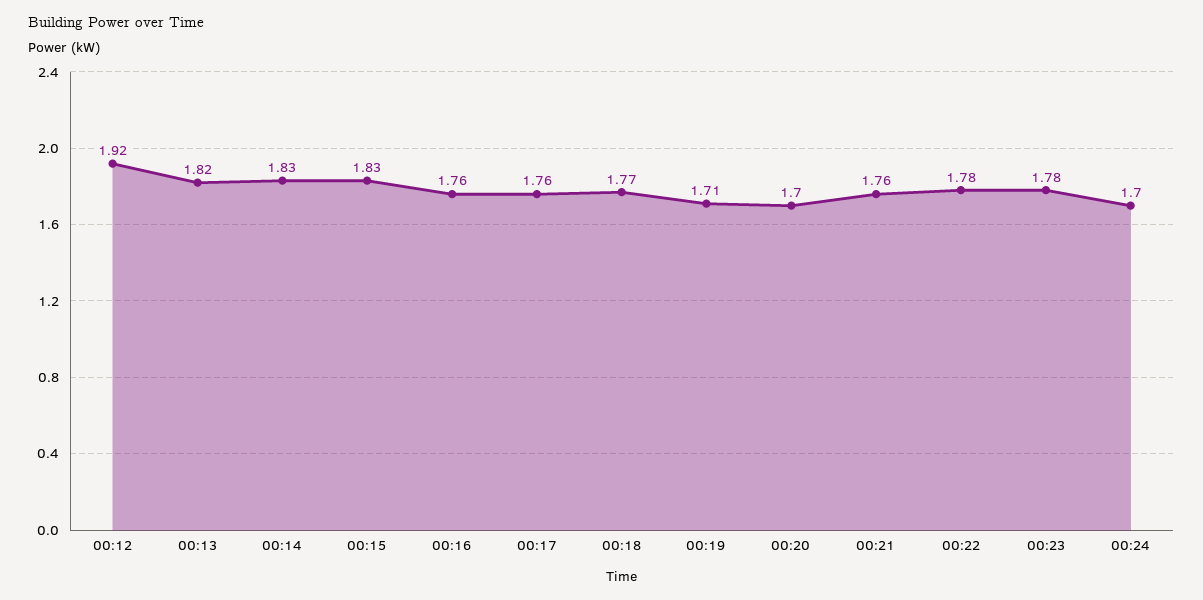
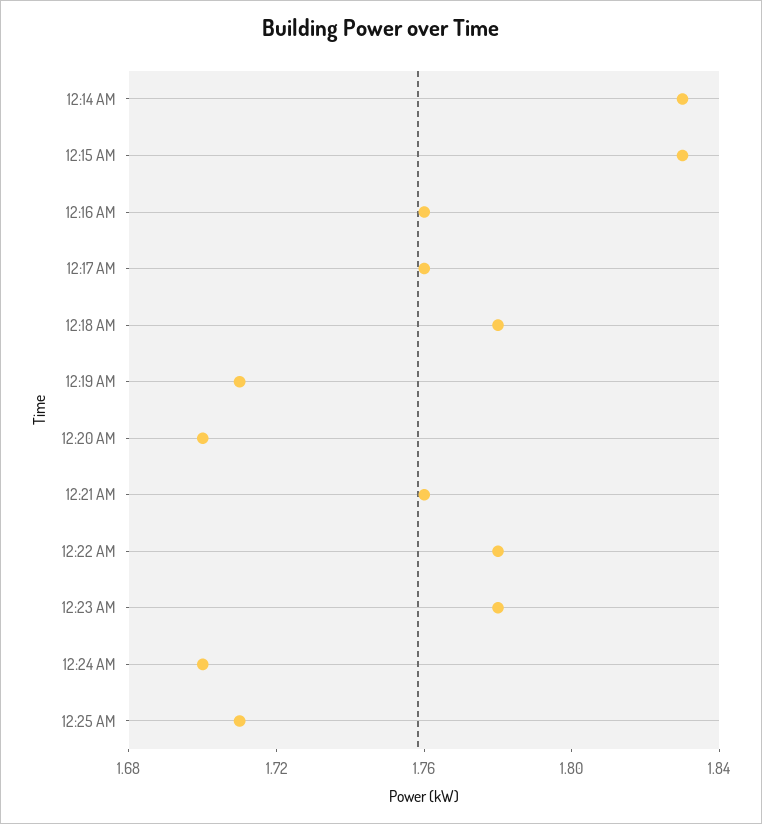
00:12: 1.92 -> none
00:13: 1.82 -> none
00:18: 1.77 -> 1.78
12:25 AM: none -> 1.71

